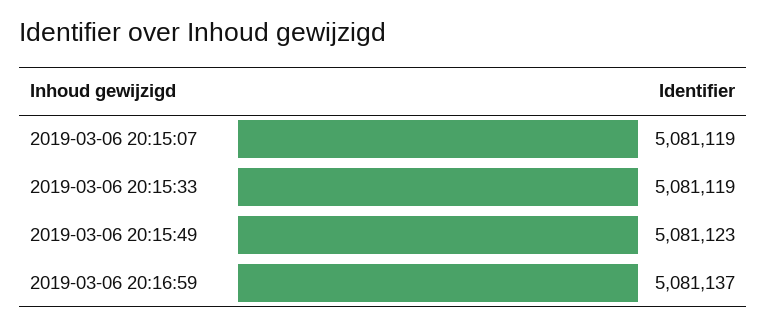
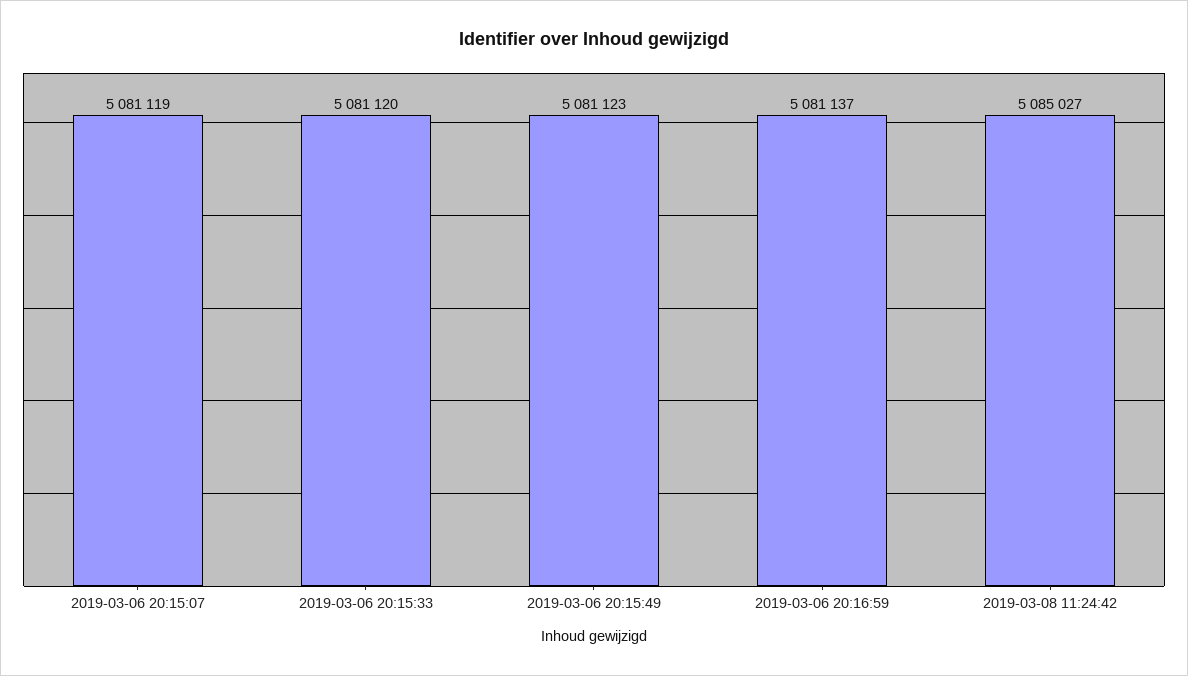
2019-03-06 20:15:33: 5081119 -> 5081120
2019-03-08 11:24:42: none -> 5085027

